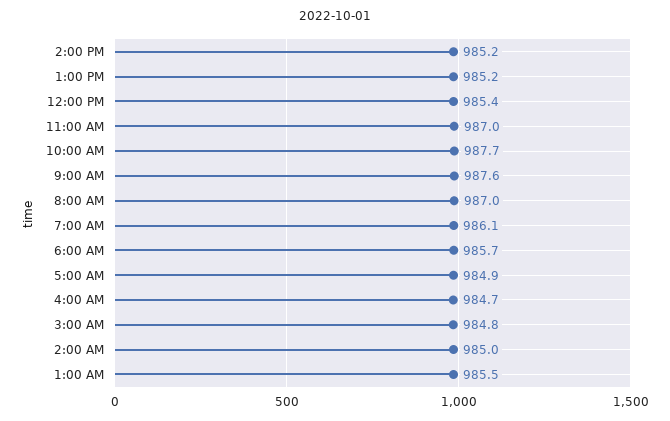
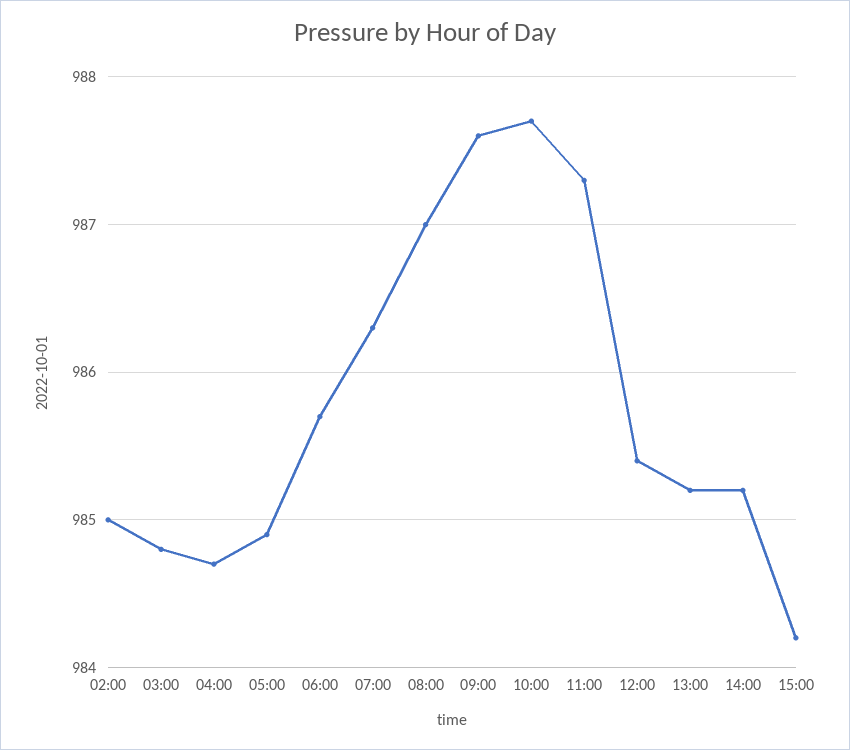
11:00 AM: 987 -> 987.3
7:00 AM: 986.1 -> 986.3
1:00 AM: 985.5 -> none
15:00: none -> 984.2

